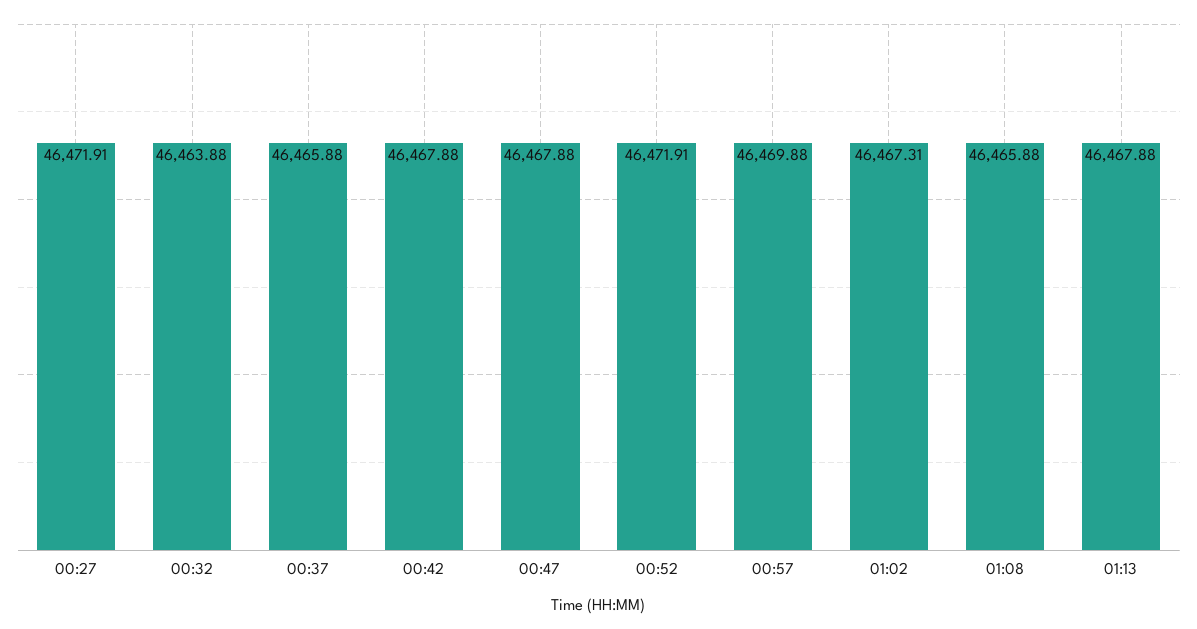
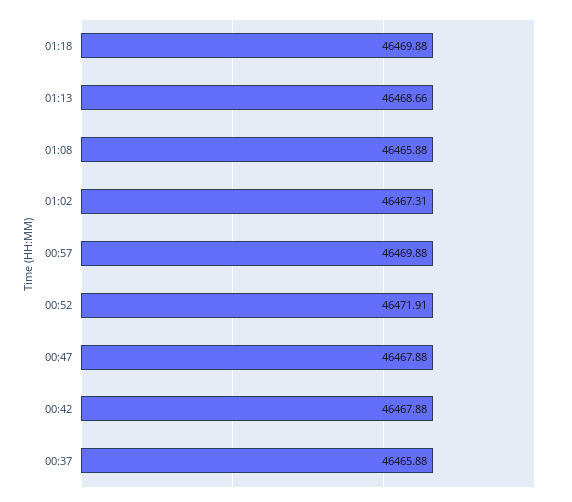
00:27: 46471.91 -> none
00:32: 46463.88 -> none
01:13: 46467.88 -> 46468.66
01:18: none -> 46469.88

